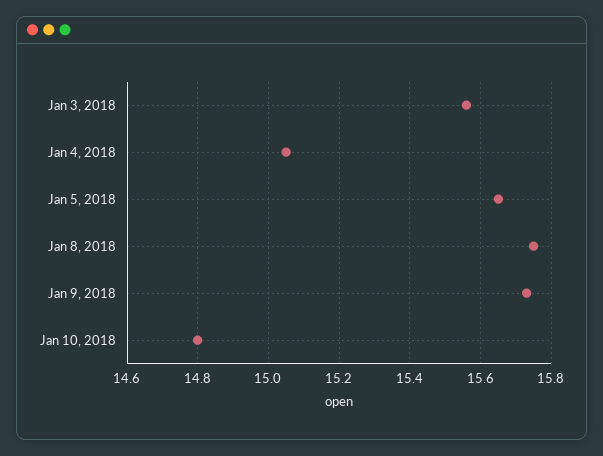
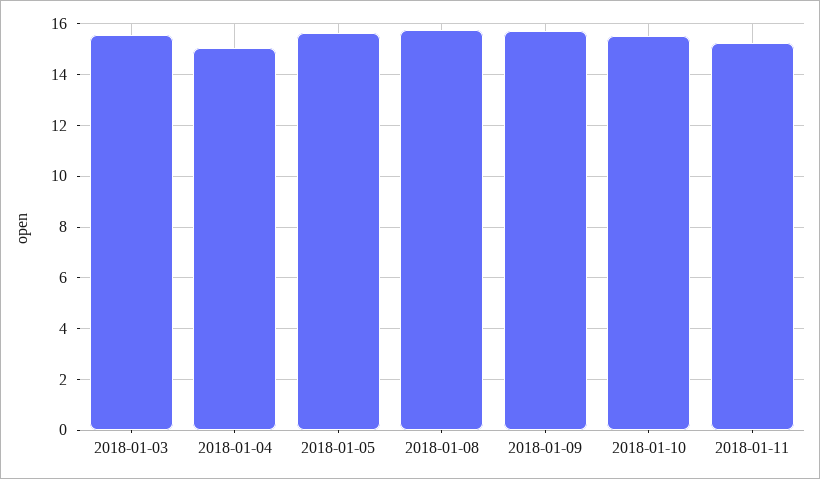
Jan 10, 2018: 14.8 -> 15.5
2018-01-11: none -> 15.25

